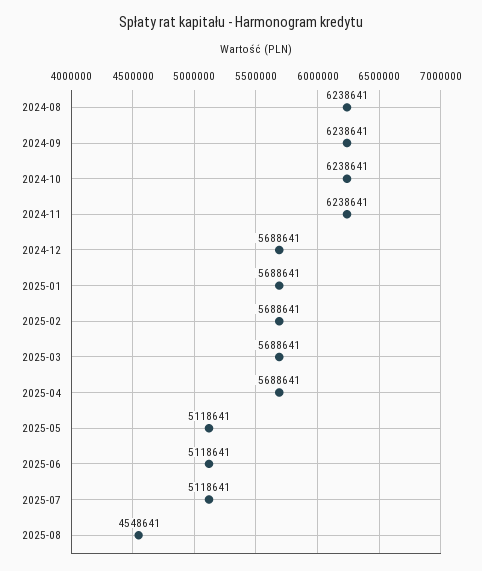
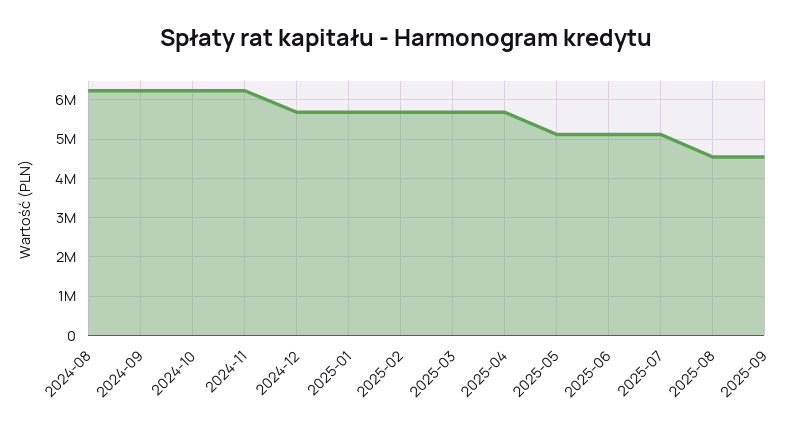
2025-09: none -> 4600000

